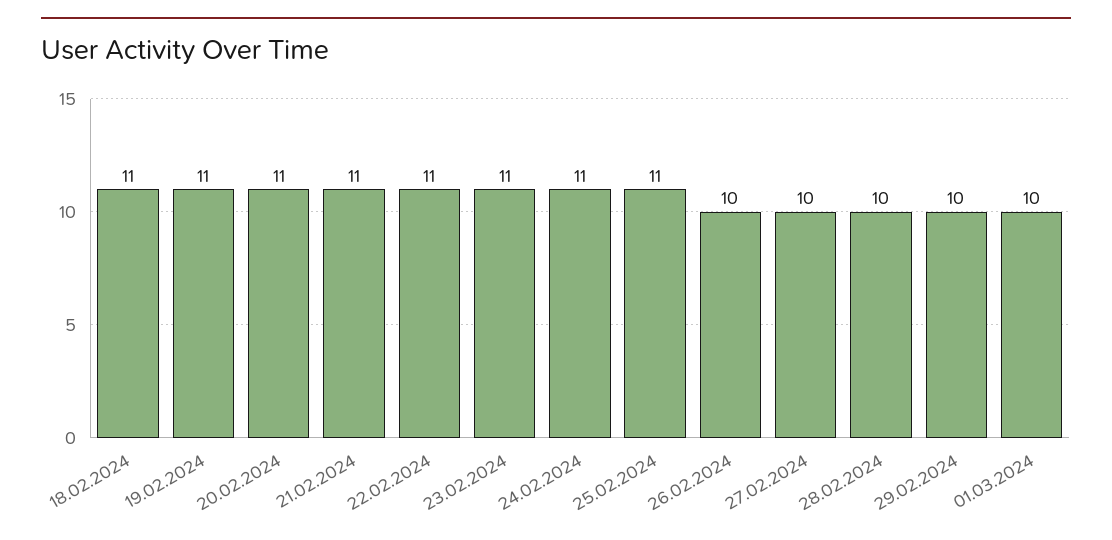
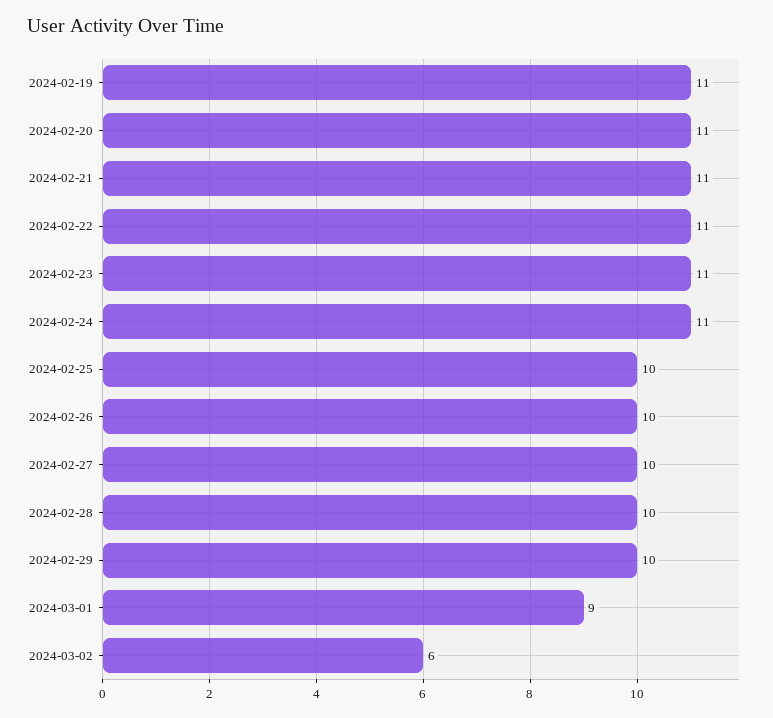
18.02.2024: 11 -> none
25.02.2024: 11 -> 10
01.03.2024: 10 -> 9
2024-03-02: none -> 6

